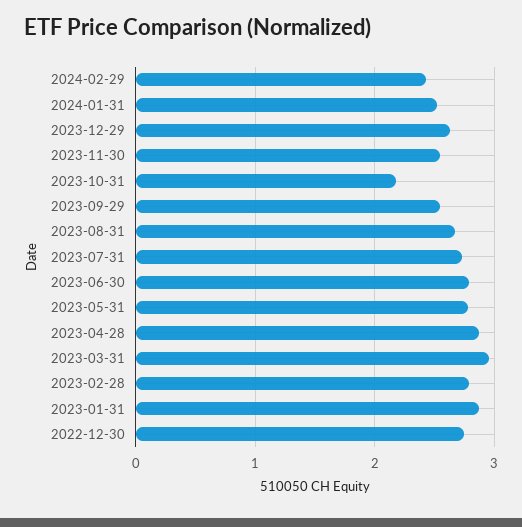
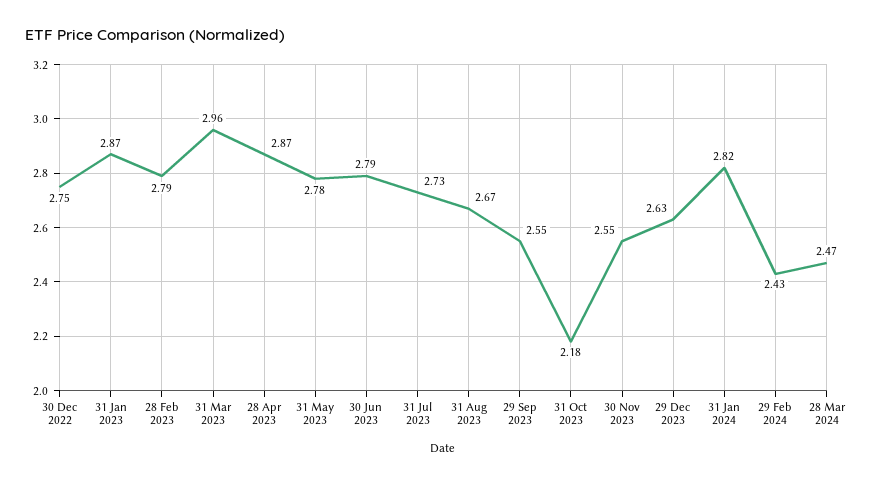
2024-01-31: 2.5 -> 2.82
28 Mar 2024: none -> 2.47

